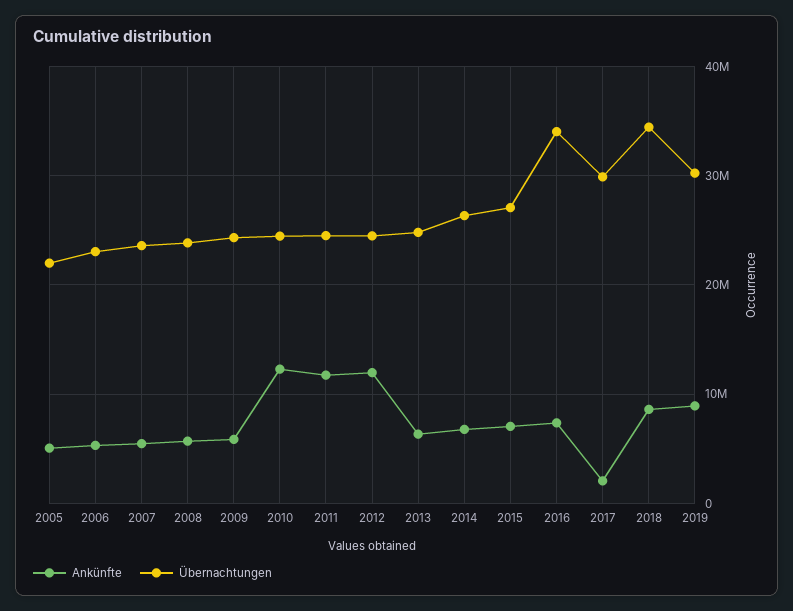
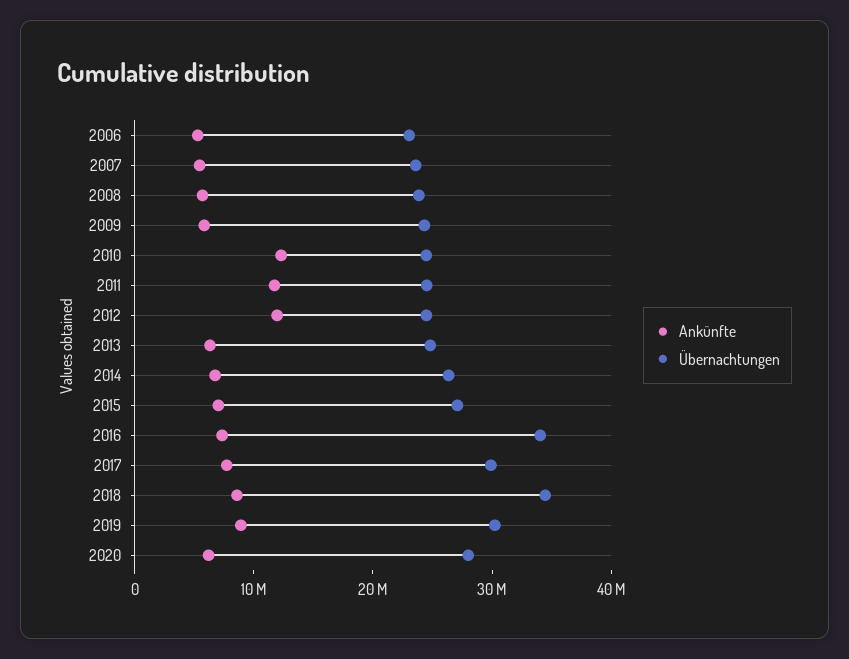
Ankünfte, 2005: 5000000 -> none
Übernachtungen, 2005: 22000000 -> none
Ankünfte, 2017: 2000000 -> 8000000
Ankünfte, 2020: none -> 6000000
Übernachtungen, 2020: none -> 28000000

